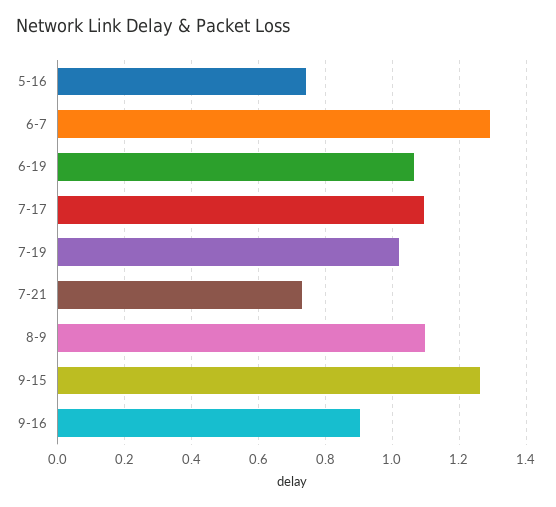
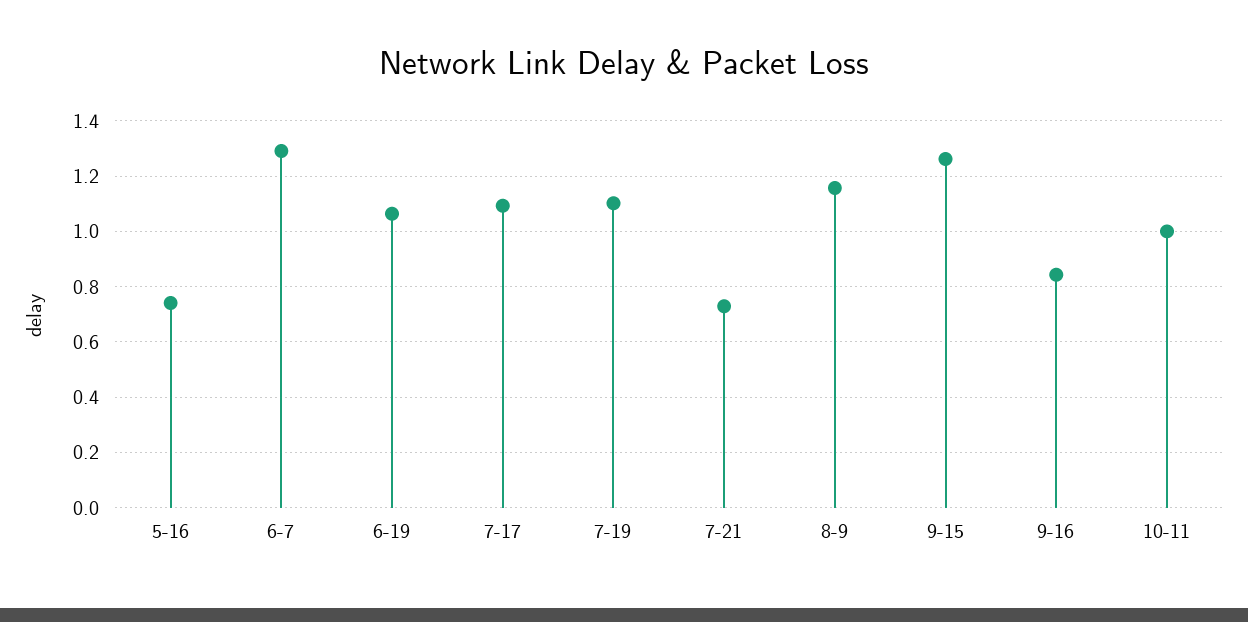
7-19: 1.02 -> 1.1
8-9: 1.1 -> 1.15
9-16: 0.9 -> 0.85
10-11: none -> 1

